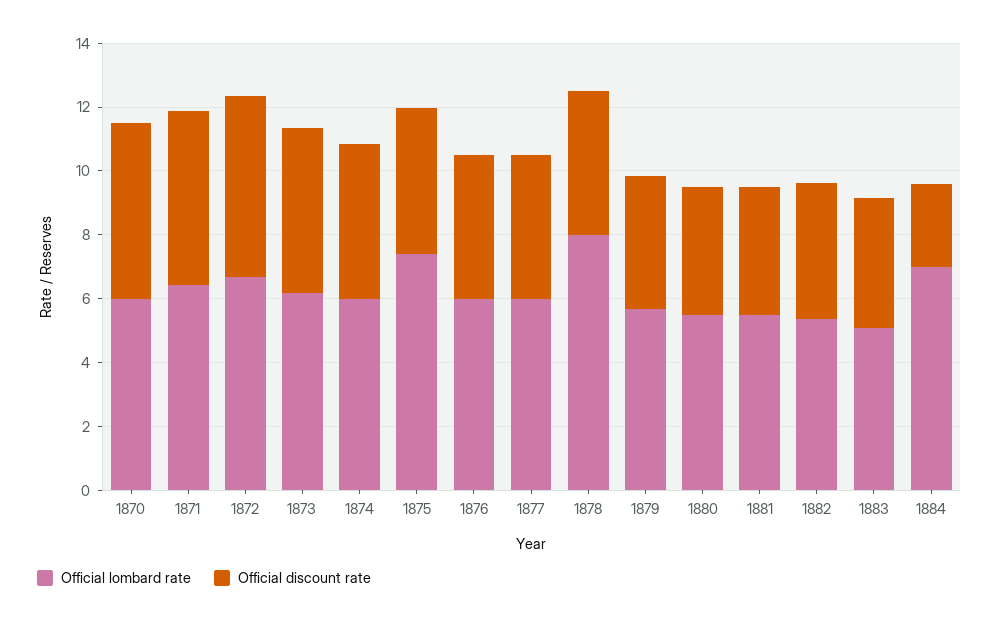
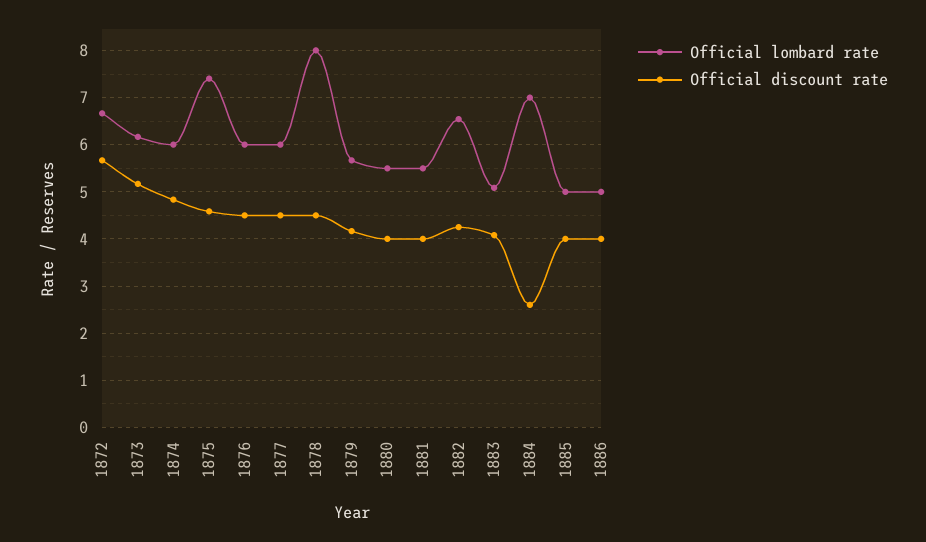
Official lombard rate, 1870: 6 -> none
Official discount rate, 1870: 5.5 -> none
Official lombard rate, 1871: 6.5 -> none
Official discount rate, 1871: 5.5 -> none
Official lombard rate, 1882: 5.5 -> 6.6
Official lombard rate, 1885: none -> 5
Official discount rate, 1885: none -> 4
Official lombard rate, 1886: none -> 5
Official discount rate, 1886: none -> 4

